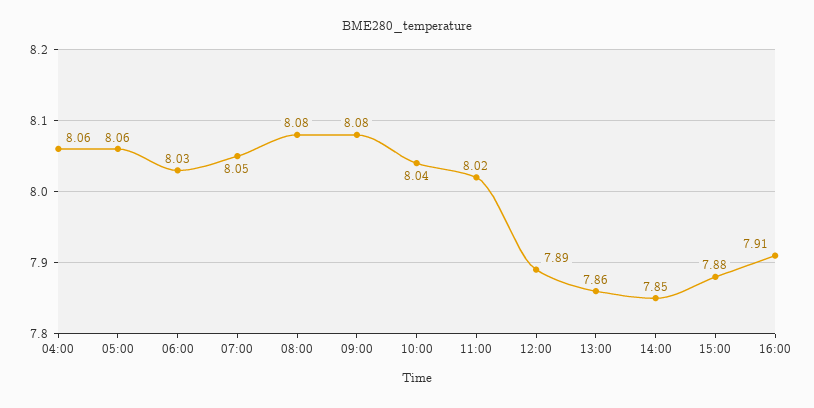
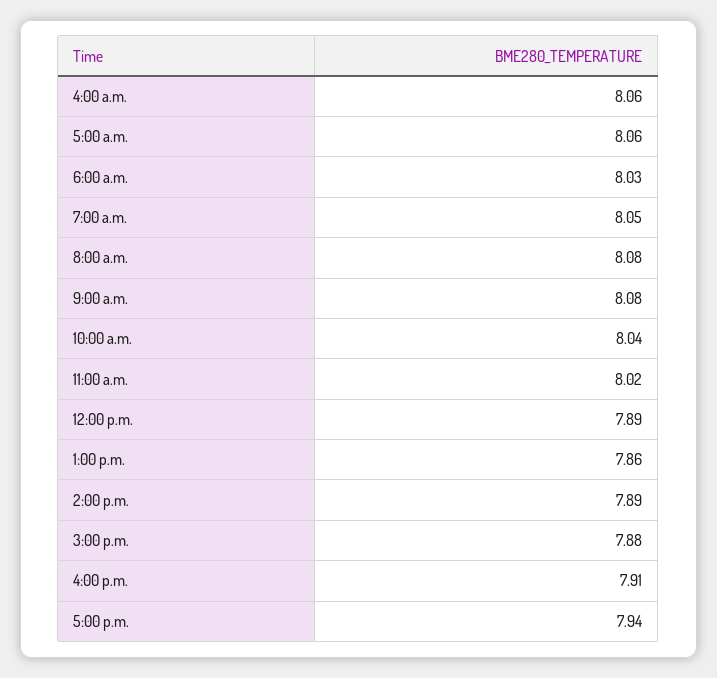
14:00: 7.85 -> 7.89
5:00 p.m.: none -> 7.94

